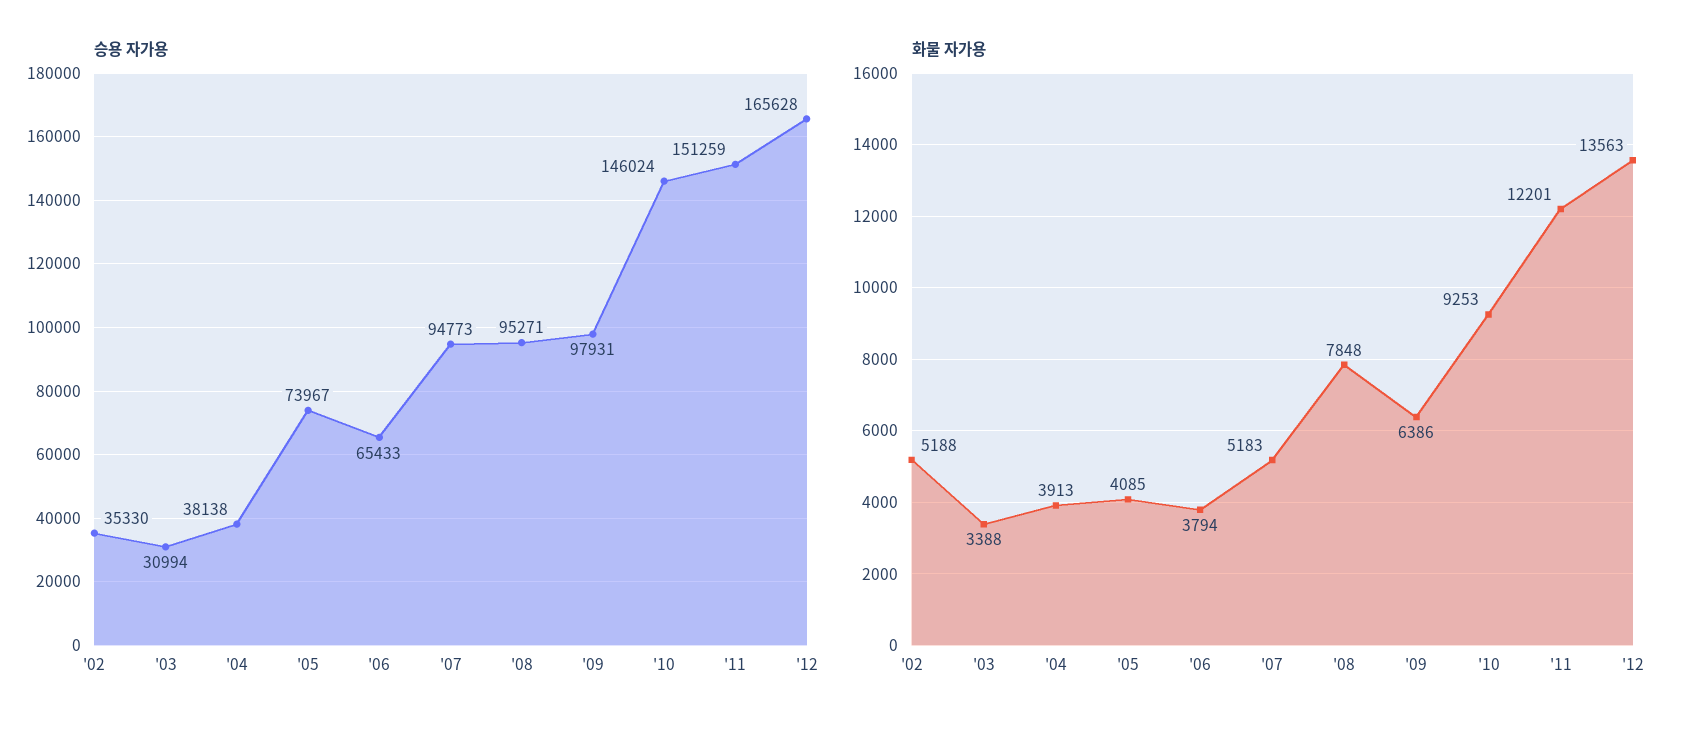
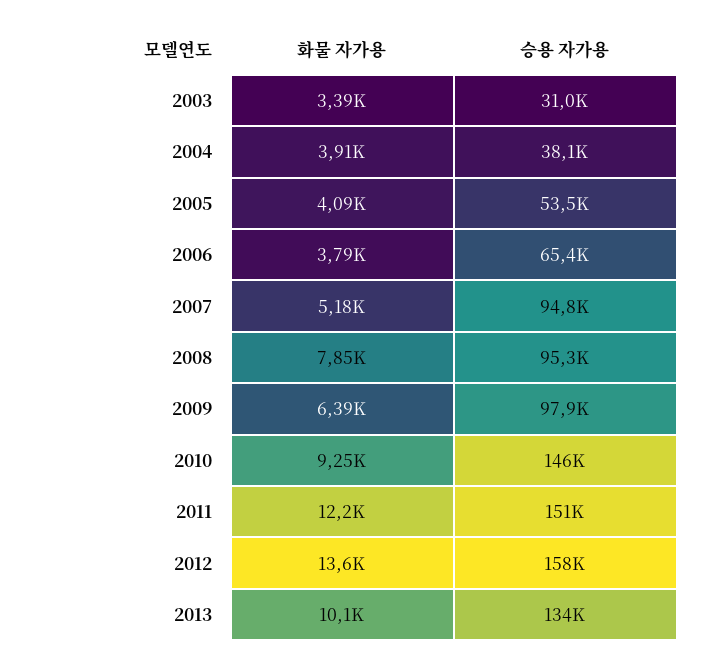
승용 자가용, '02: 35330 -> none
승용 자가용, '05: 73967 -> 53500
승용 자가용, '12: 165628 -> 158000
화물 자가용, '02: 5188 -> none
화물 자가용, 2013: none -> 10100
승용 자가용, 2013: none -> 134000

